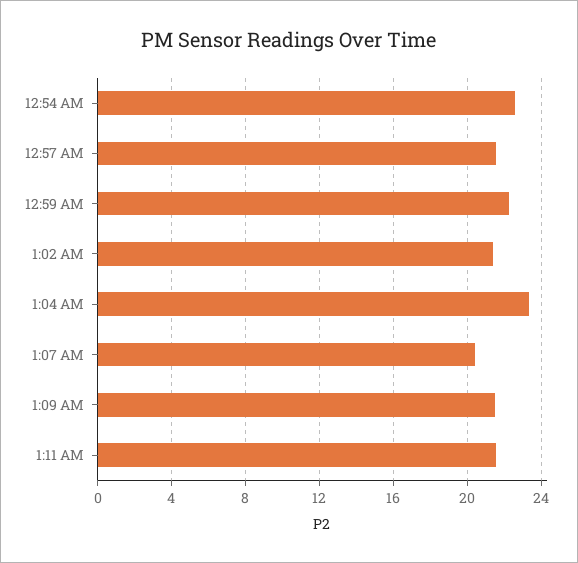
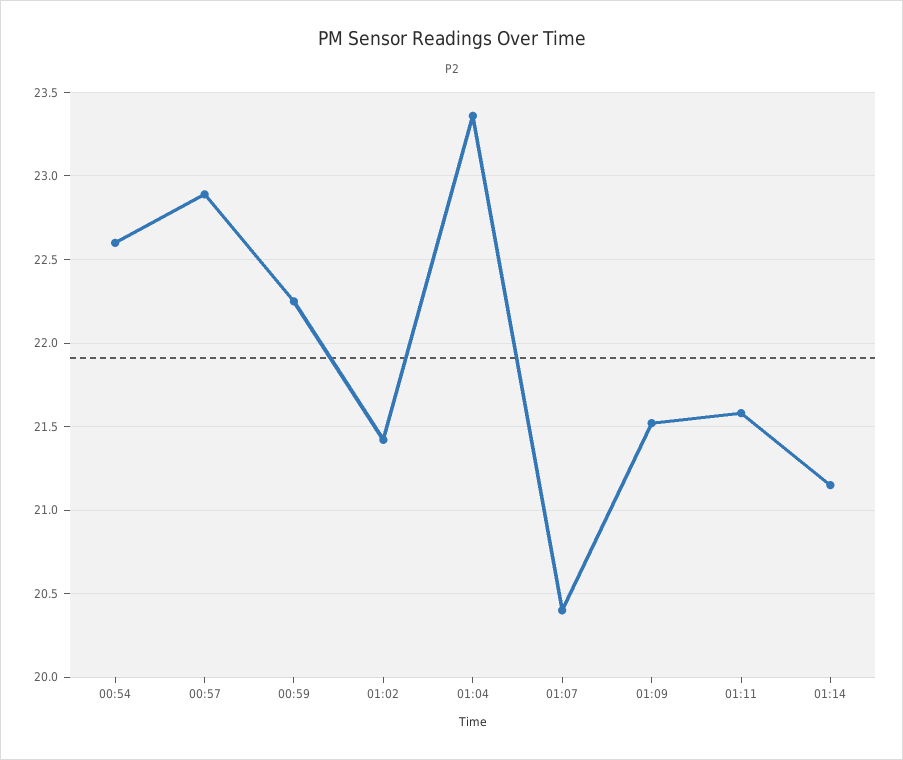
12:57 AM: 21.5 -> 22.9
01:14: none -> 21.15

